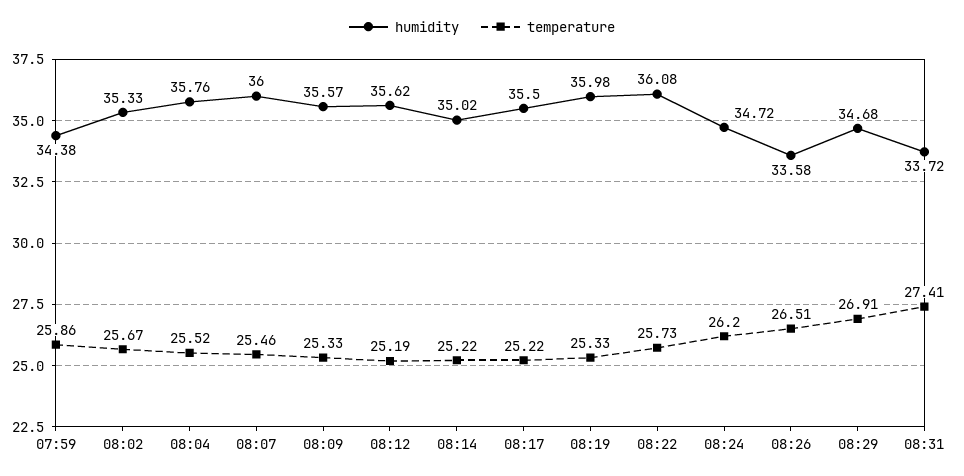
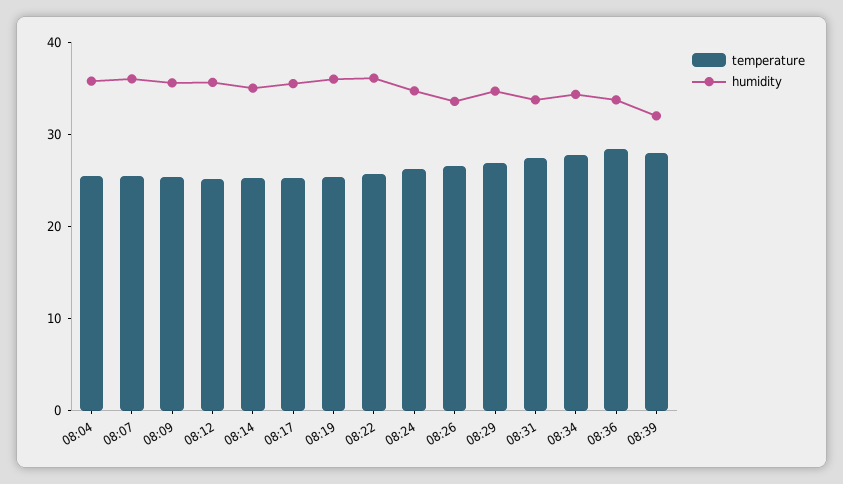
humidity, 07:59: 34.38 -> none
temperature, 07:59: 25.86 -> none
humidity, 08:02: 35.33 -> none
temperature, 08:02: 25.67 -> none
temperature, 08:34: none -> 28
humidity, 08:34: none -> 34
temperature, 08:36: none -> 28
humidity, 08:36: none -> 34
temperature, 08:39: none -> 28
humidity, 08:39: none -> 32

